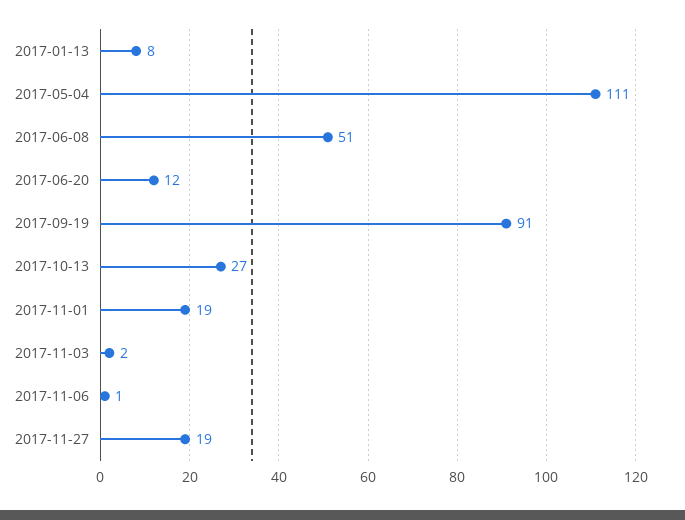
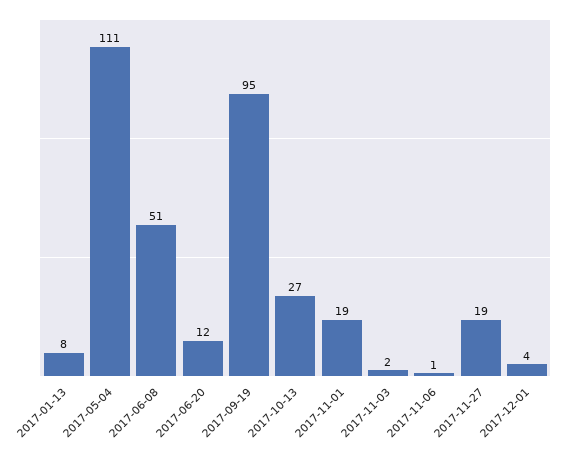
2017-09-19: 91 -> 95
2017-12-01: none -> 4

